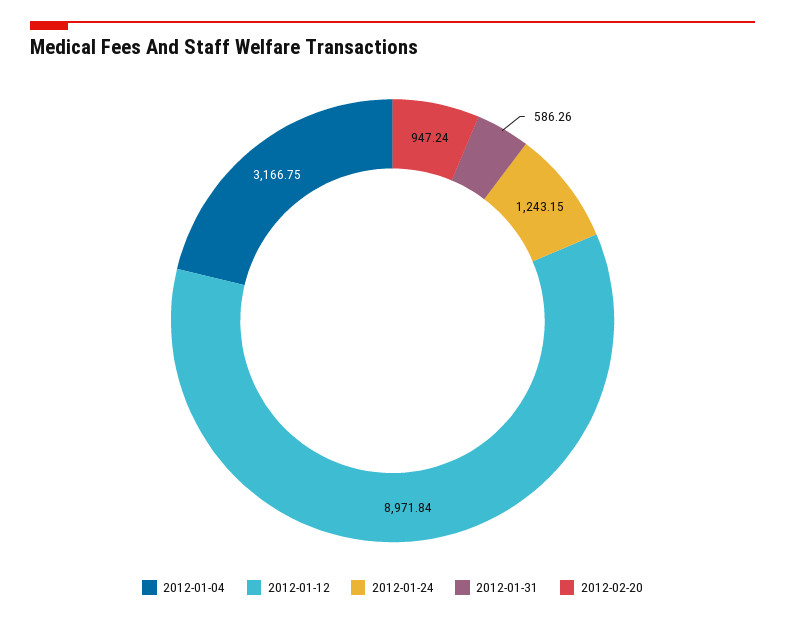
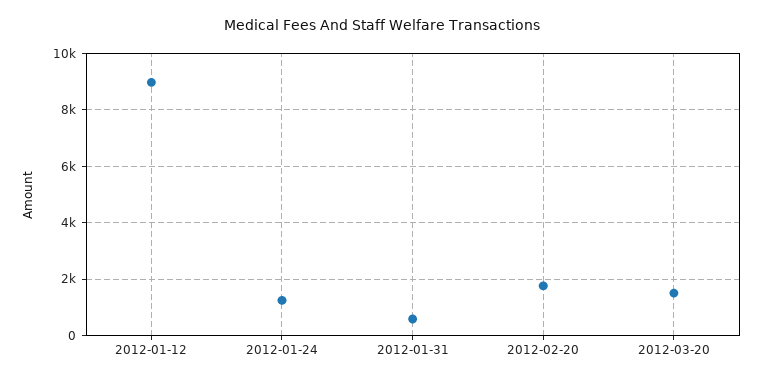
2012-01-04: 3166.75 -> none
2012-02-20: 947.24 -> 1750
2012-03-20: none -> 1500

